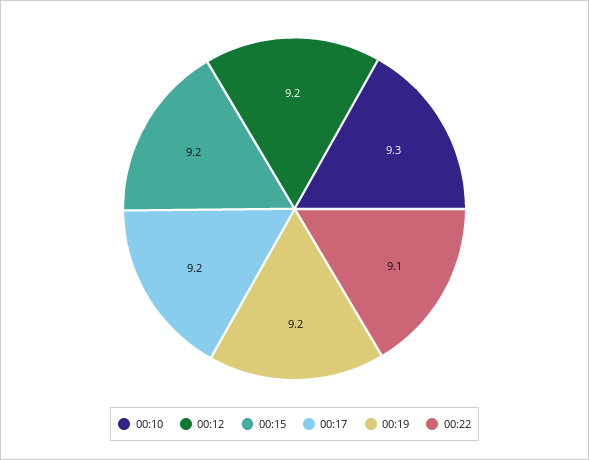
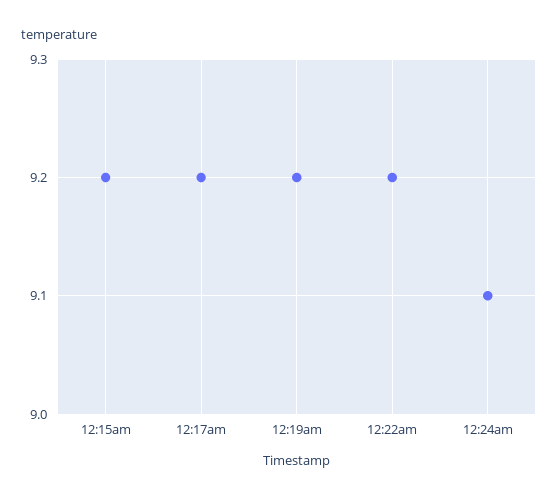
00:10: 9.3 -> none
00:12: 9.2 -> none
00:22: 9.1 -> 9.2
12:24am: none -> 9.1

